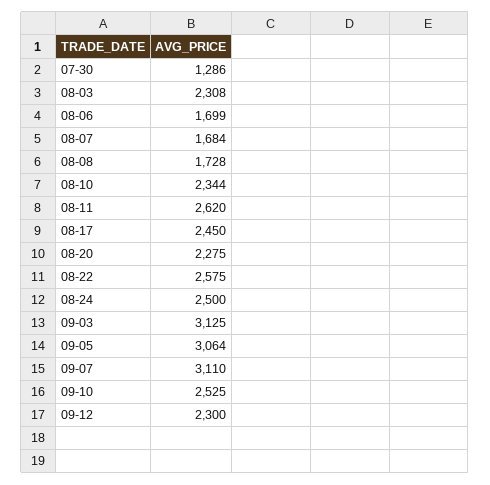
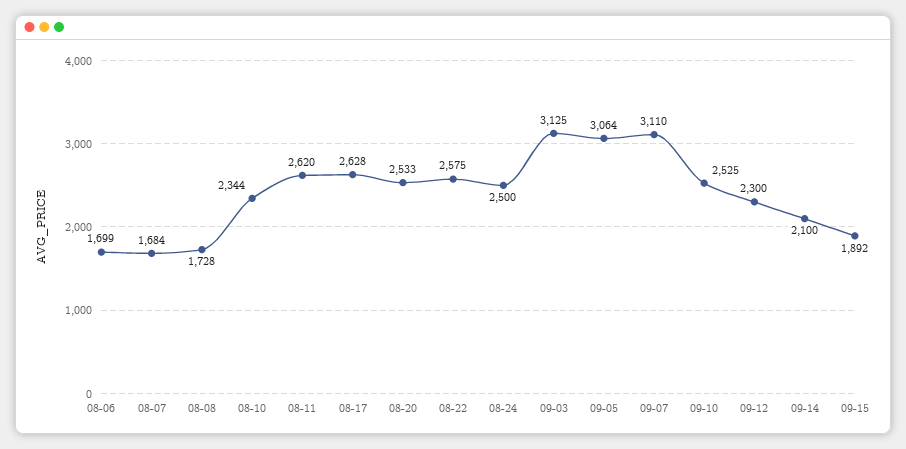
07-30: 1286 -> none
08-03: 2308 -> none
08-17: 2450 -> 2628
08-20: 2275 -> 2533
09-14: none -> 2100
09-15: none -> 1892

